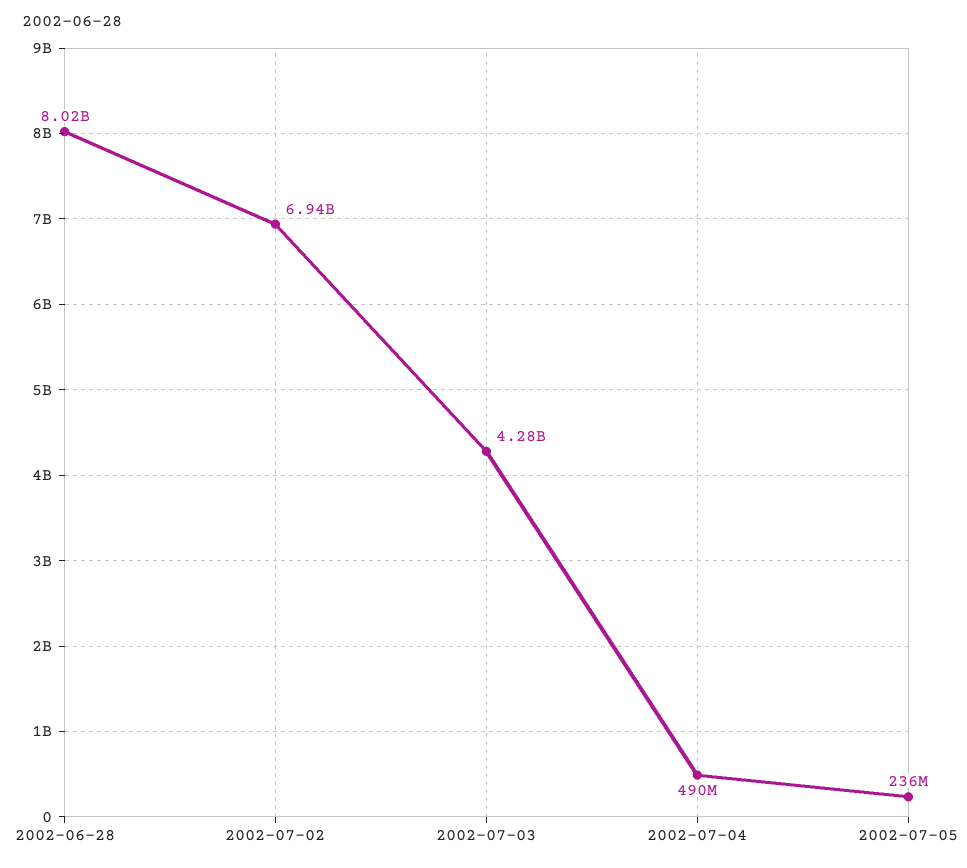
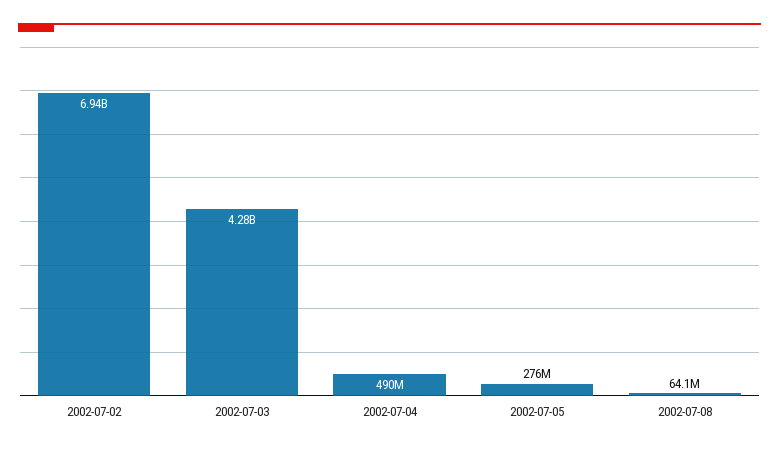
2002-06-28: 8020000000 -> none
2002-07-05: 236000000 -> 276000000
2002-07-08: none -> 64100000

